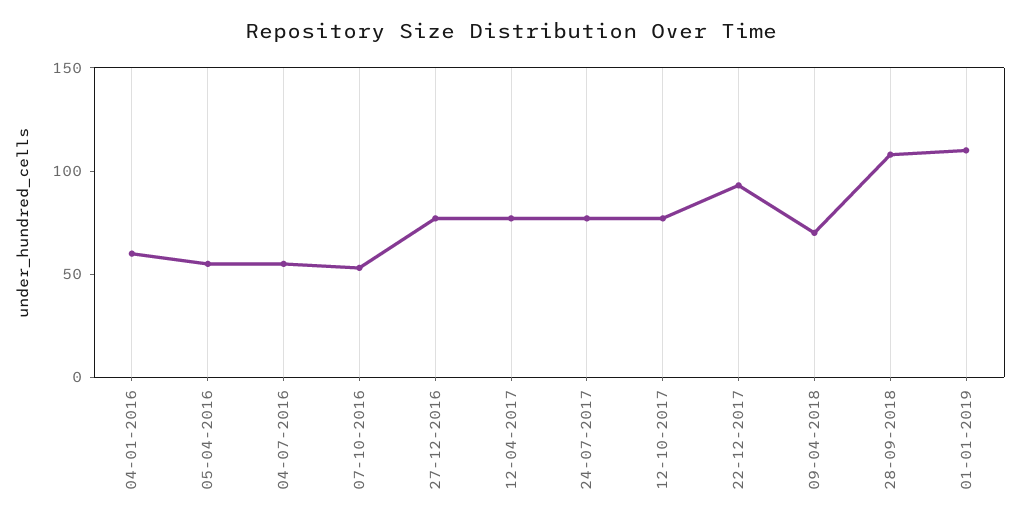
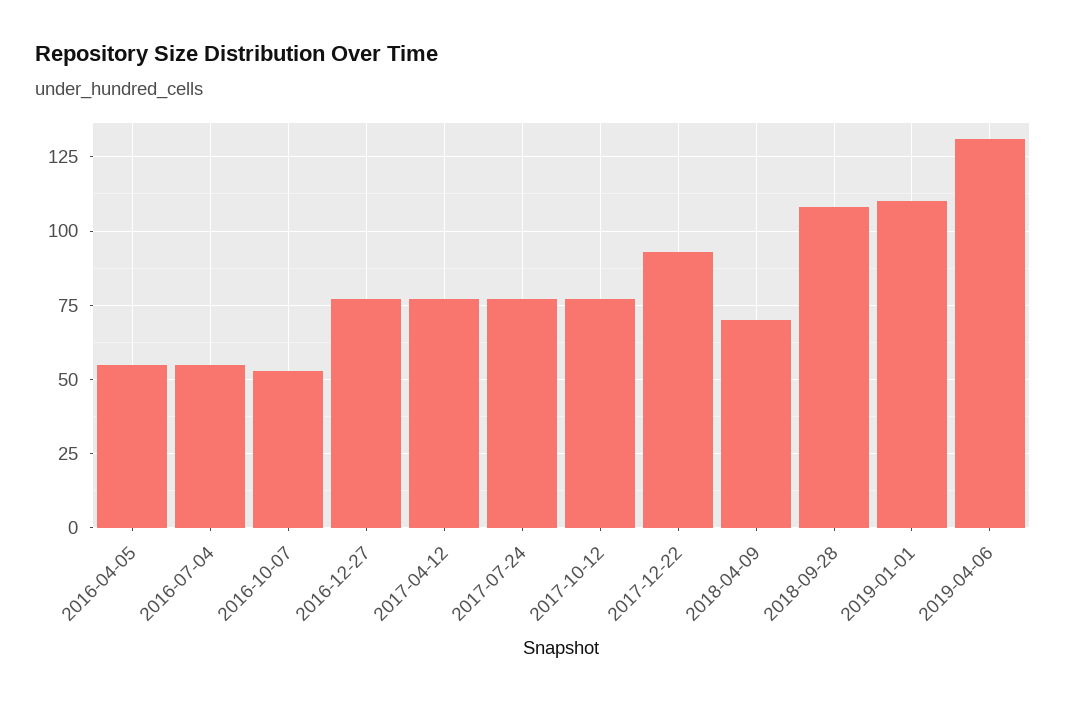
04-01-2016: 60 -> none
2019-04-06: none -> 130

